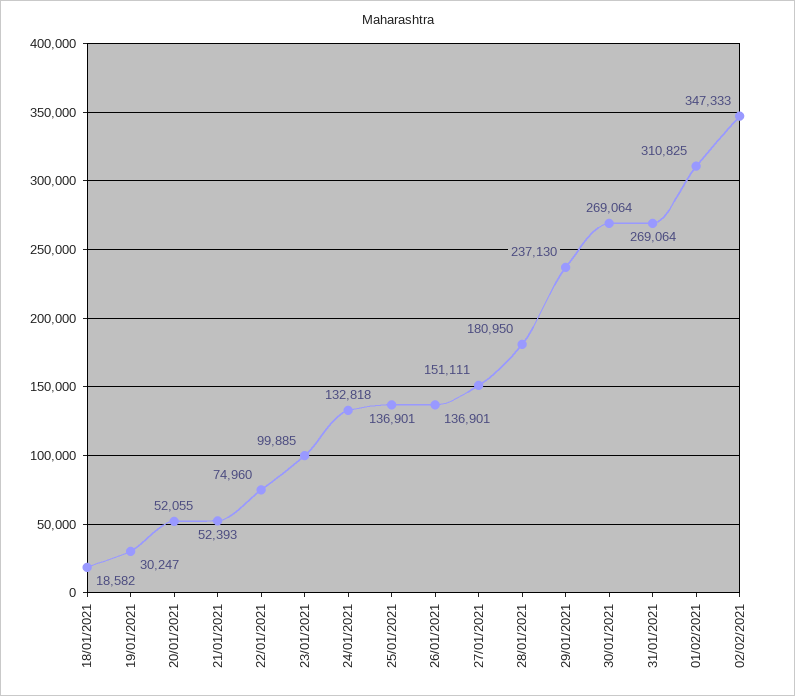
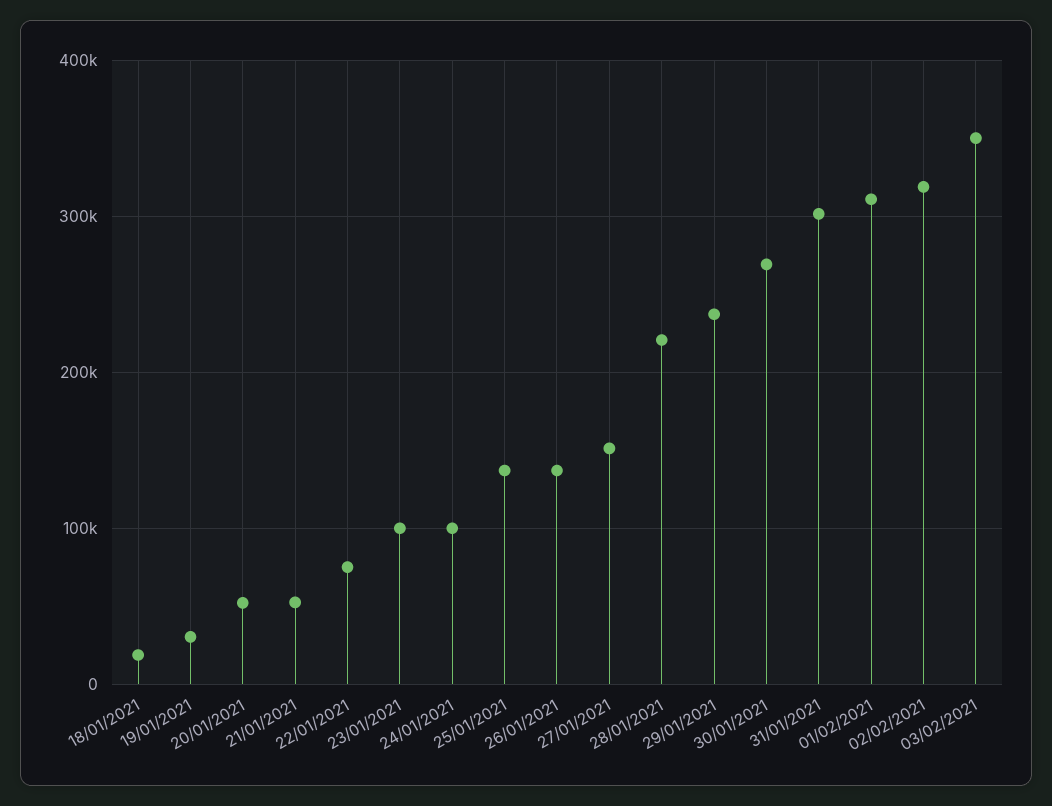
24/01/2021: 132818 -> 100000
28/01/2021: 180950 -> 220000
31/01/2021: 269064 -> 300000
02/02/2021: 347333 -> 320000
03/02/2021: none -> 350000

